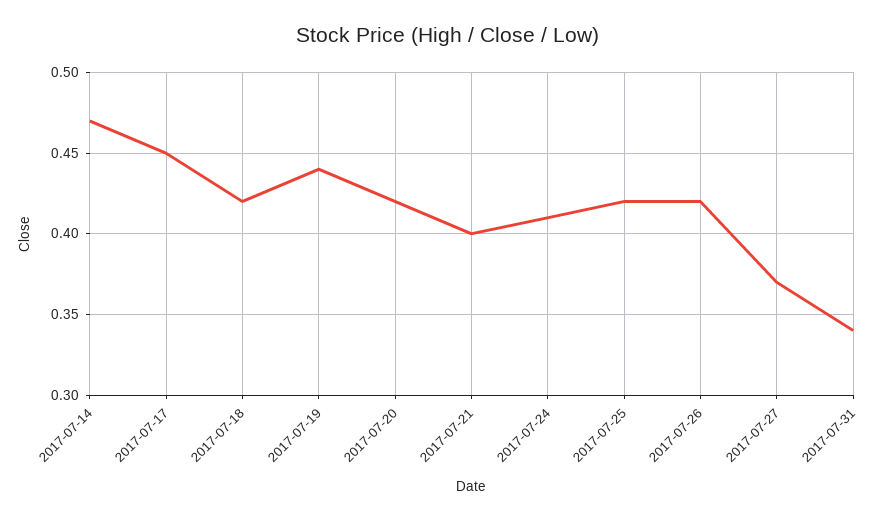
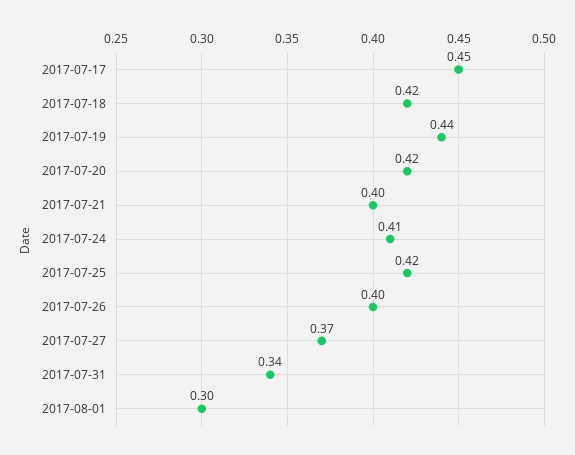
2017-07-14: 0.47 -> none
2017-07-26: 0.42 -> 0.4
2017-08-01: none -> 0.3

